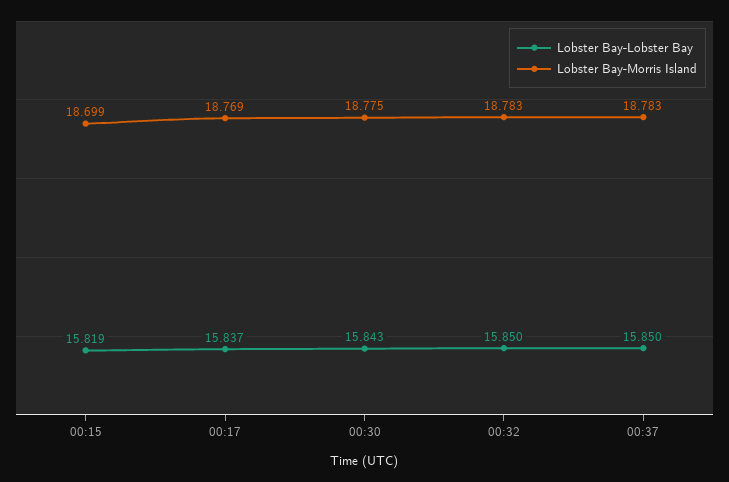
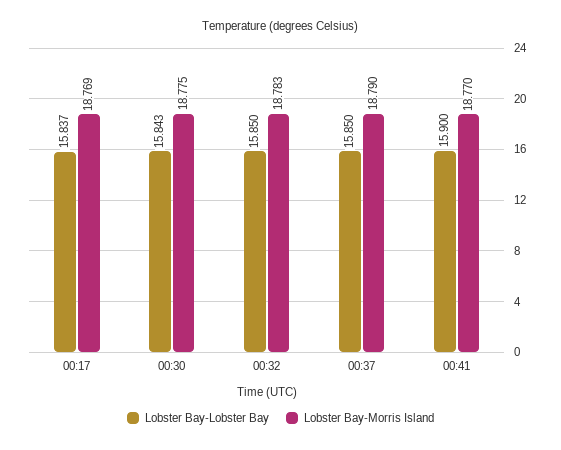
Lobster Bay-Lobster Bay, 00:15: 15.819 -> none
Lobster Bay-Morris Island, 00:15: 18.699 -> none
Lobster Bay-Morris Island, 00:37: 18.783 -> 18.79
Lobster Bay-Lobster Bay, 00:41: none -> 15.9
Lobster Bay-Morris Island, 00:41: none -> 18.77

